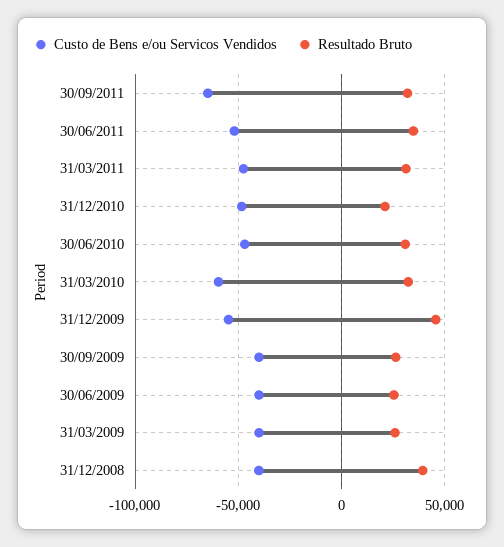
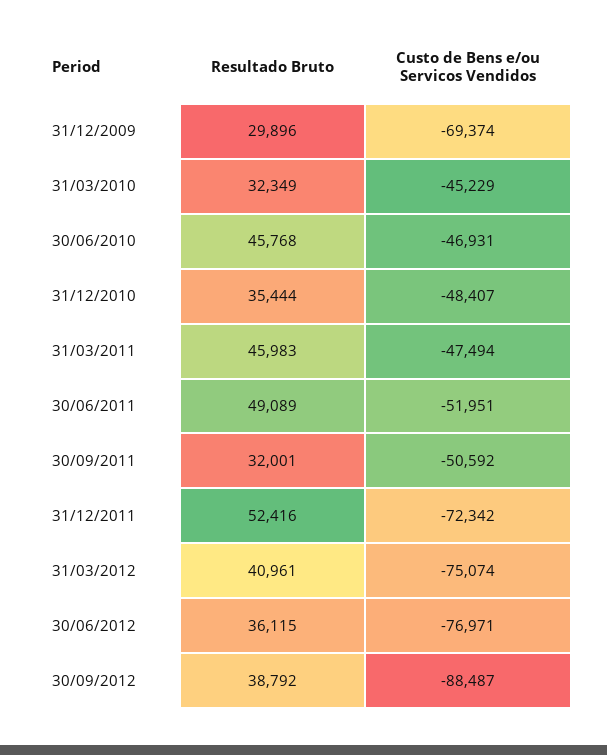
Custo de Bens e/ou Servicos Vendidos, 30/09/2011: -65000 -> -50592
Resultado Bruto, 30/06/2011: 35000 -> 49089
Resultado Bruto, 31/03/2011: 30000 -> 45983
Resultado Bruto, 31/12/2010: 20000 -> 35444
Resultado Bruto, 30/06/2010: 30000 -> 45768
Custo de Bens e/ou Servicos Vendidos, 31/03/2010: -60000 -> -45229
Custo de Bens e/ou Servicos Vendidos, 31/12/2009: -55000 -> -69374
Resultado Bruto, 31/12/2009: 45000 -> 29896
Custo de Bens e/ou Servicos Vendidos, 30/09/2009: -40000 -> none
Resultado Bruto, 30/09/2009: 25000 -> none
Custo de Bens e/ou Servicos Vendidos, 30/06/2009: -40000 -> none
Resultado Bruto, 30/06/2009: 25000 -> none
Custo de Bens e/ou Servicos Vendidos, 31/03/2009: -40000 -> none
Resultado Bruto, 31/03/2009: 25000 -> none
Custo de Bens e/ou Servicos Vendidos, 31/12/2008: -40000 -> none
Resultado Bruto, 31/12/2008: 40000 -> none
Resultado Bruto, 31/12/2011: none -> 52416
Custo de Bens e/ou Servicos Vendidos, 31/12/2011: none -> -72342
Resultado Bruto, 31/03/2012: none -> 40961
Custo de Bens e/ou Servicos Vendidos, 31/03/2012: none -> -75074
Resultado Bruto, 30/06/2012: none -> 36115
Custo de Bens e/ou Servicos Vendidos, 30/06/2012: none -> -76971
Resultado Bruto, 30/09/2012: none -> 38792
Custo de Bens e/ou Servicos Vendidos, 30/09/2012: none -> -88487

